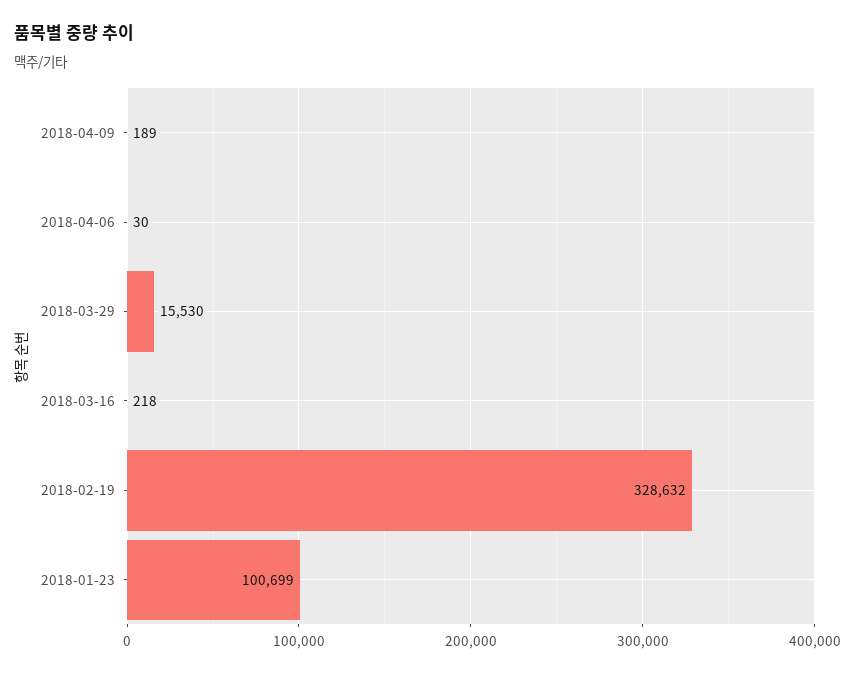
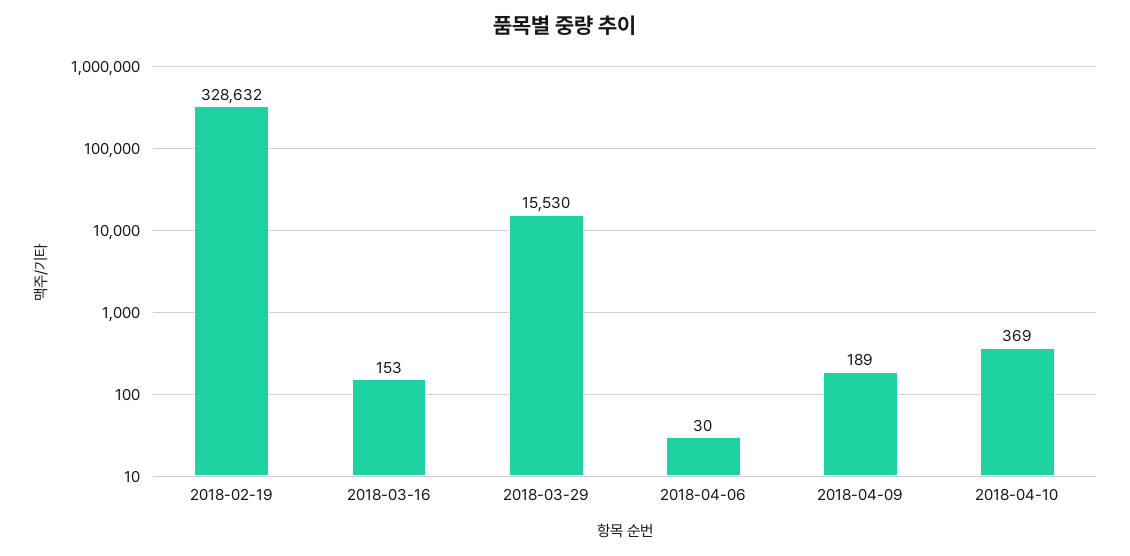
2018-03-16: 218 -> 153
2018-01-23: 100699 -> none
2018-04-10: none -> 369

